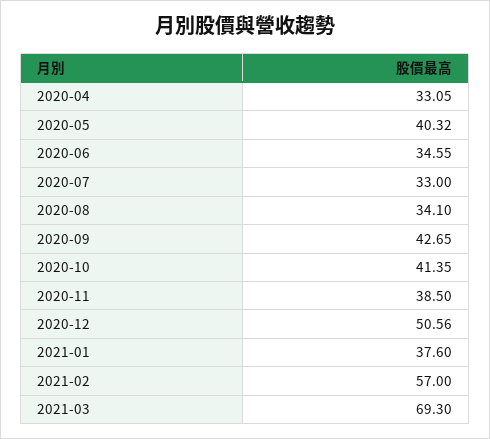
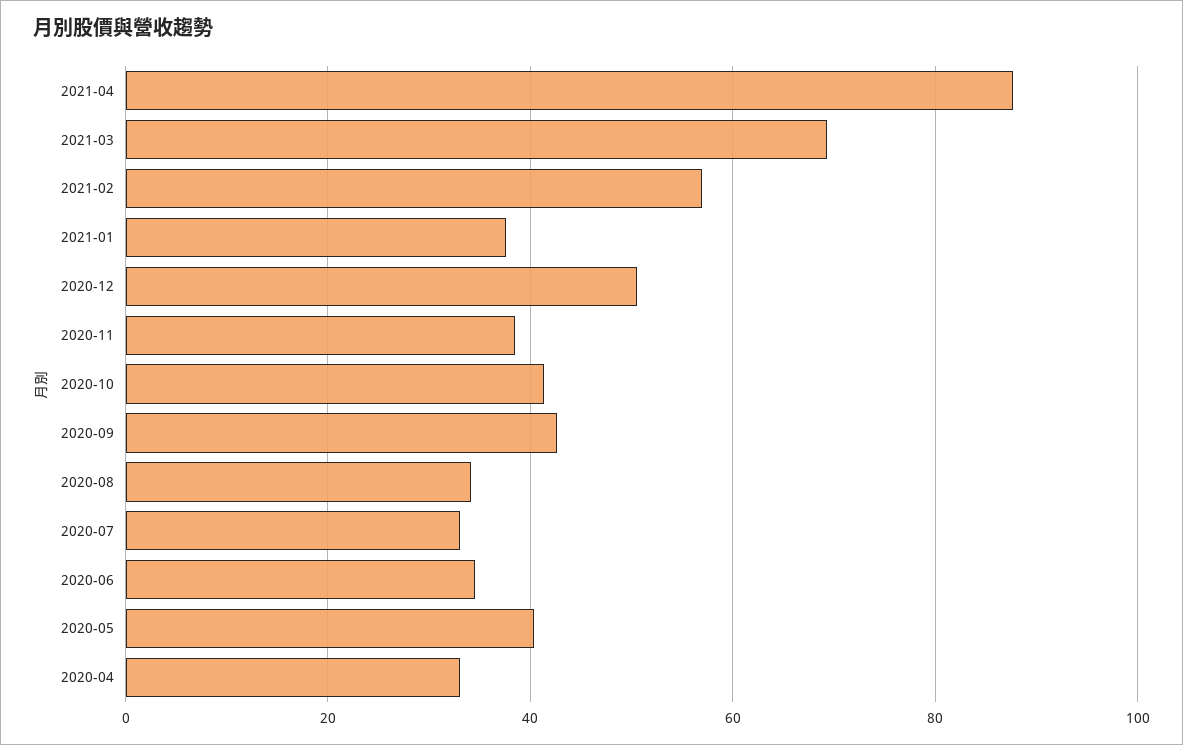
2021-04: none -> 88

